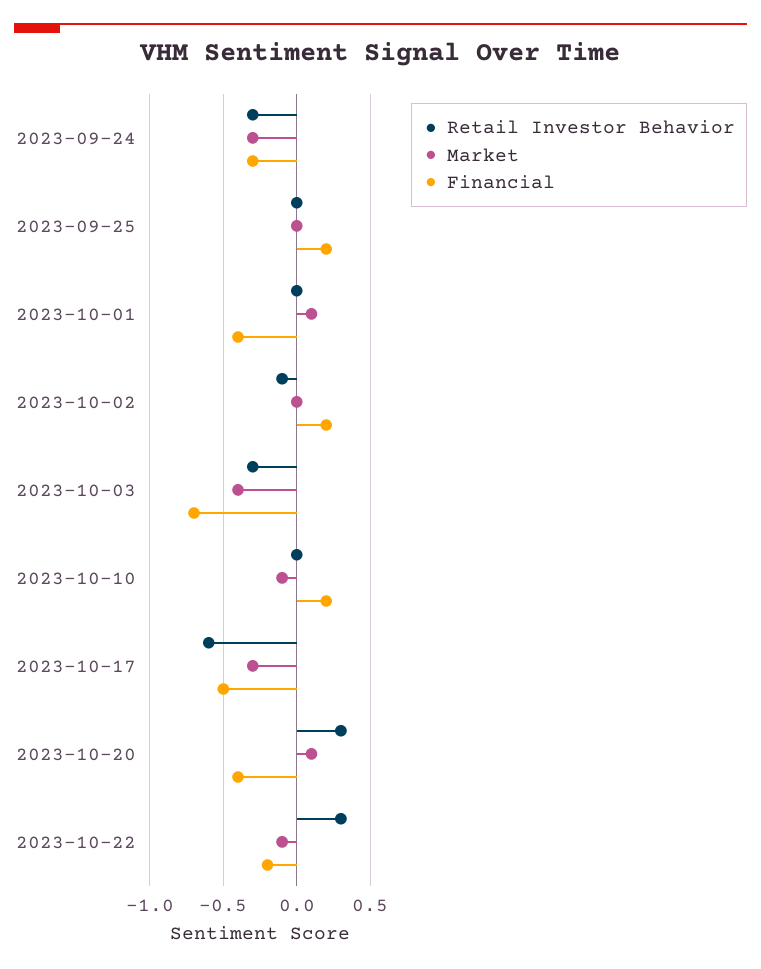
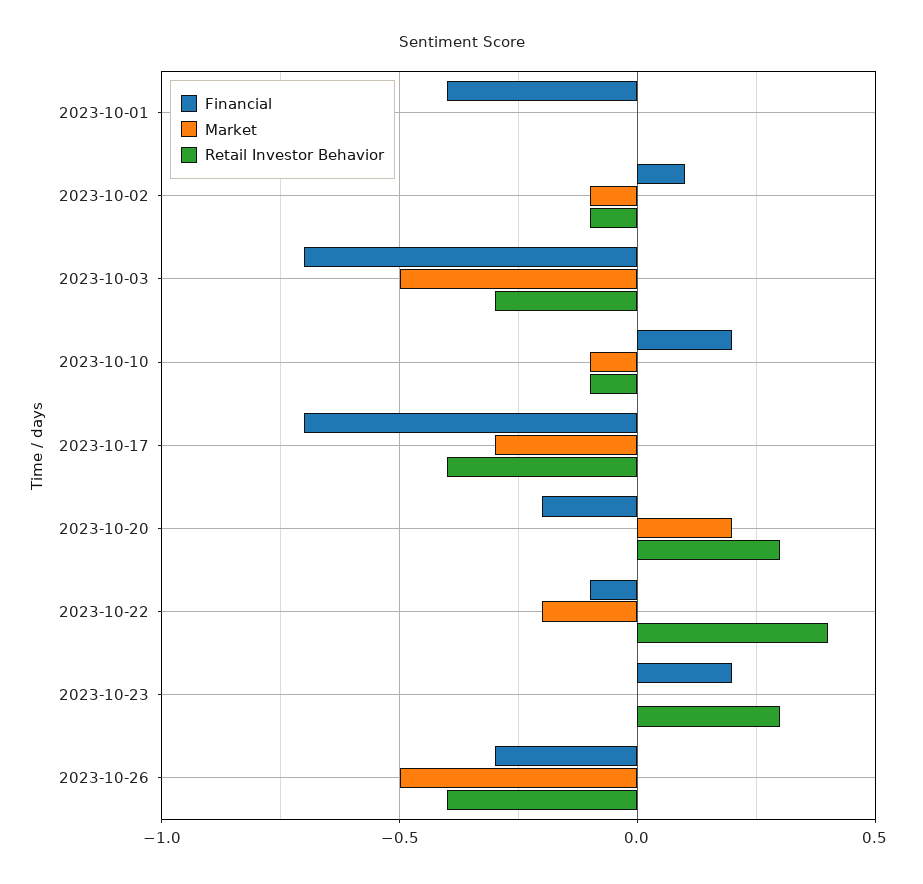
Retail Investor Behavior, 2023-09-24: -0.3 -> none
Market, 2023-09-24: -0.3 -> none
Financial, 2023-09-24: -0.3 -> none
Retail Investor Behavior, 2023-09-25: 0 -> none
Market, 2023-09-25: 0 -> none
Financial, 2023-09-25: 0.2 -> none
Market, 2023-10-01: 0.1 -> 0
Market, 2023-10-02: 0 -> -0.1
Financial, 2023-10-02: 0.2 -> 0.1
Market, 2023-10-03: -0.4 -> -0.5
Retail Investor Behavior, 2023-10-10: 0 -> -0.1
Retail Investor Behavior, 2023-10-17: -0.6 -> -0.4
Financial, 2023-10-17: -0.5 -> -0.7
Market, 2023-10-20: 0.1 -> 0.2
Financial, 2023-10-20: -0.4 -> -0.2
Retail Investor Behavior, 2023-10-22: 0.3 -> 0.4
Market, 2023-10-22: -0.1 -> -0.2
Financial, 2023-10-22: -0.2 -> -0.1
Financial, 2023-10-23: none -> 0.2
Market, 2023-10-23: none -> 0
Retail Investor Behavior, 2023-10-23: none -> 0.3
Financial, 2023-10-26: none -> -0.3
Market, 2023-10-26: none -> -0.5
Retail Investor Behavior, 2023-10-26: none -> -0.4

